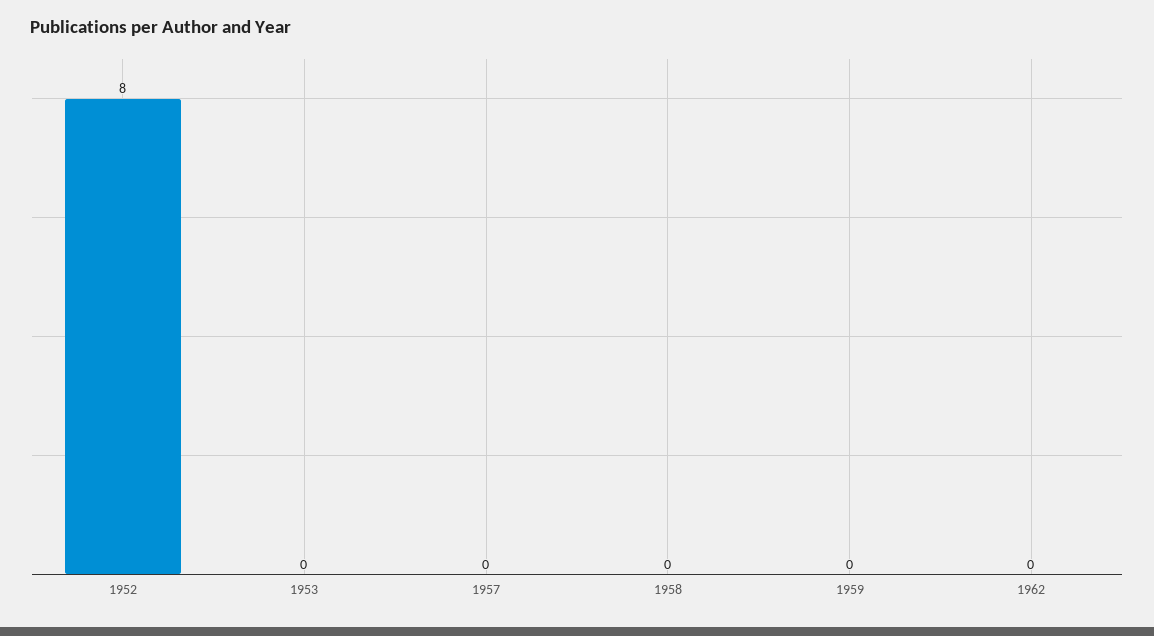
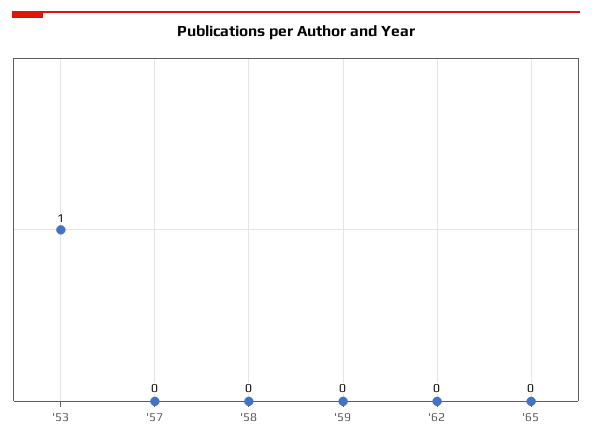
1952: 8 -> none
1953: 0 -> 1
'65: none -> 0

